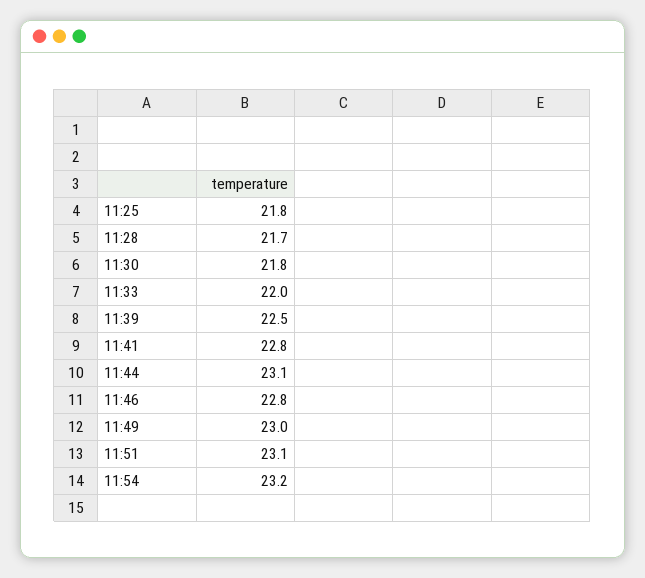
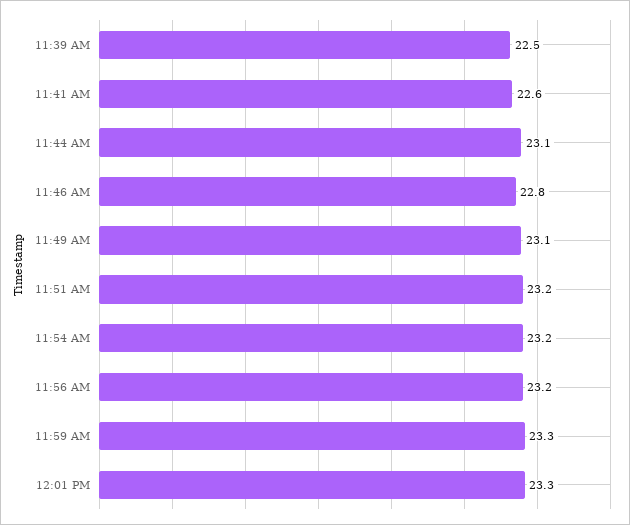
11:25: 21.8 -> none
11:28: 21.7 -> none
11:30: 21.8 -> none
11:33: 22 -> none
11:41: 22.8 -> 22.6
11:49: 23 -> 23.1
11:51: 23.1 -> 23.2
11:56 AM: none -> 23.2
11:59 AM: none -> 23.3
12:01 PM: none -> 23.3

